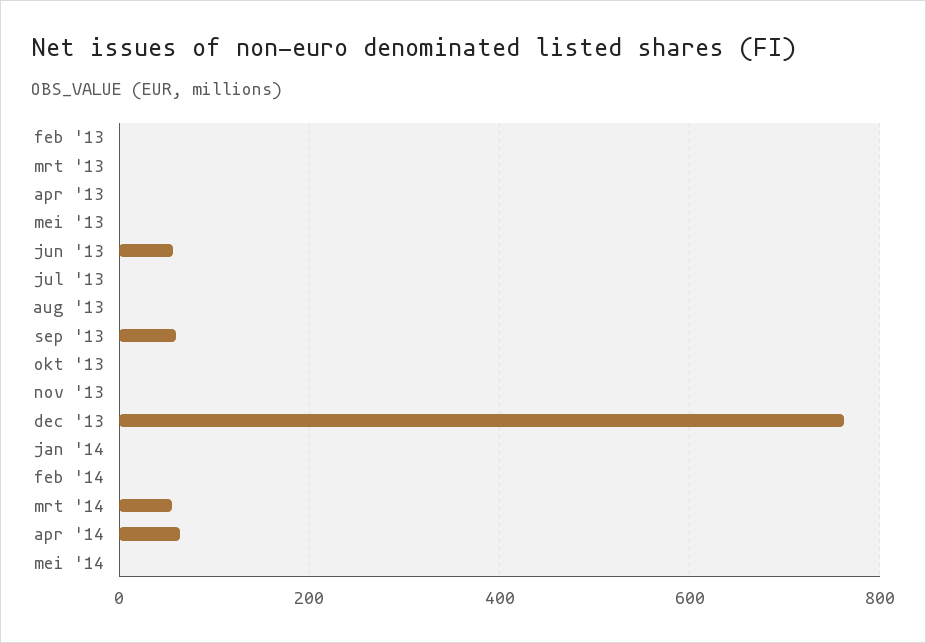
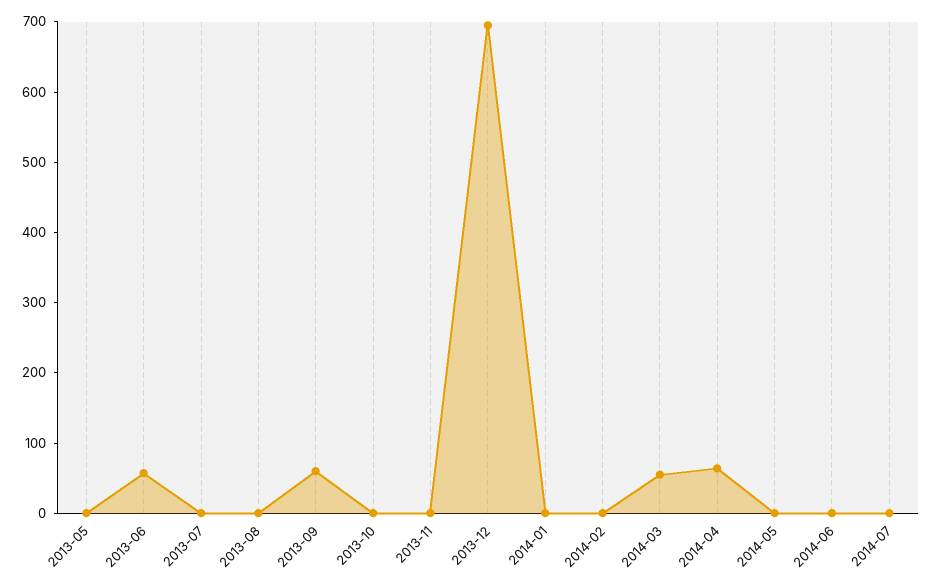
feb '13: 0 -> none
mrt '13: 0 -> none
apr '13: 0 -> none
dec '13: 760 -> 700
2014-06: none -> 0
2014-07: none -> 0

